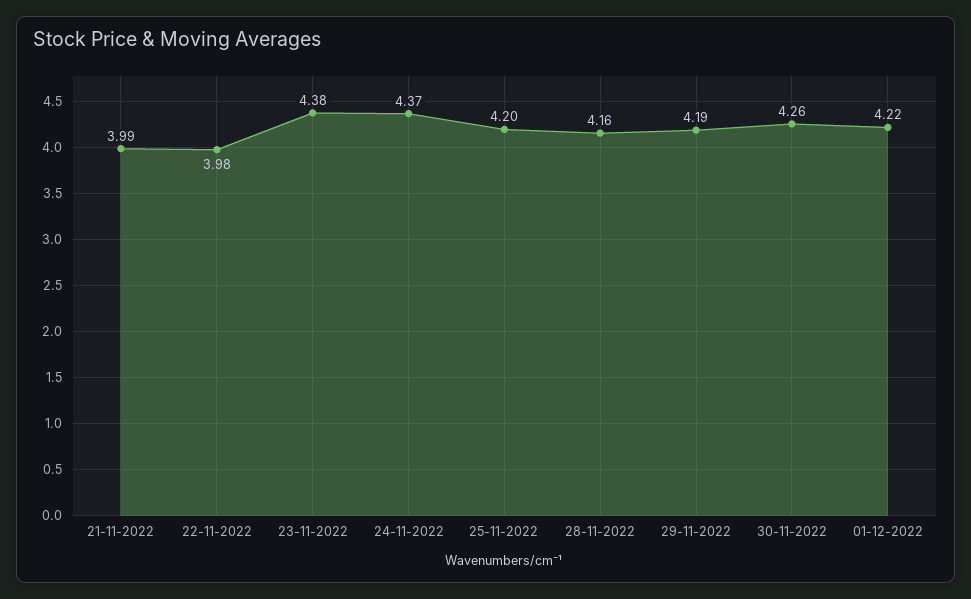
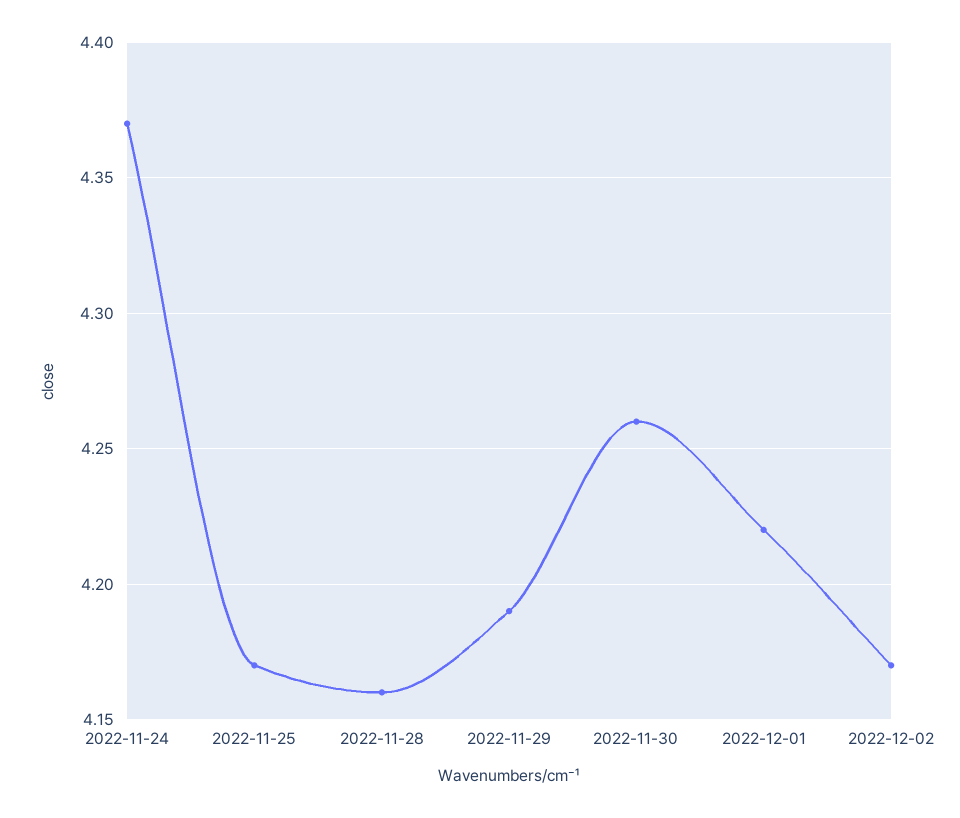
21-11-2022: 3.99 -> none
22-11-2022: 3.98 -> none
23-11-2022: 4.38 -> none
25-11-2022: 4.2 -> 4.17
2022-12-02: none -> 4.17

